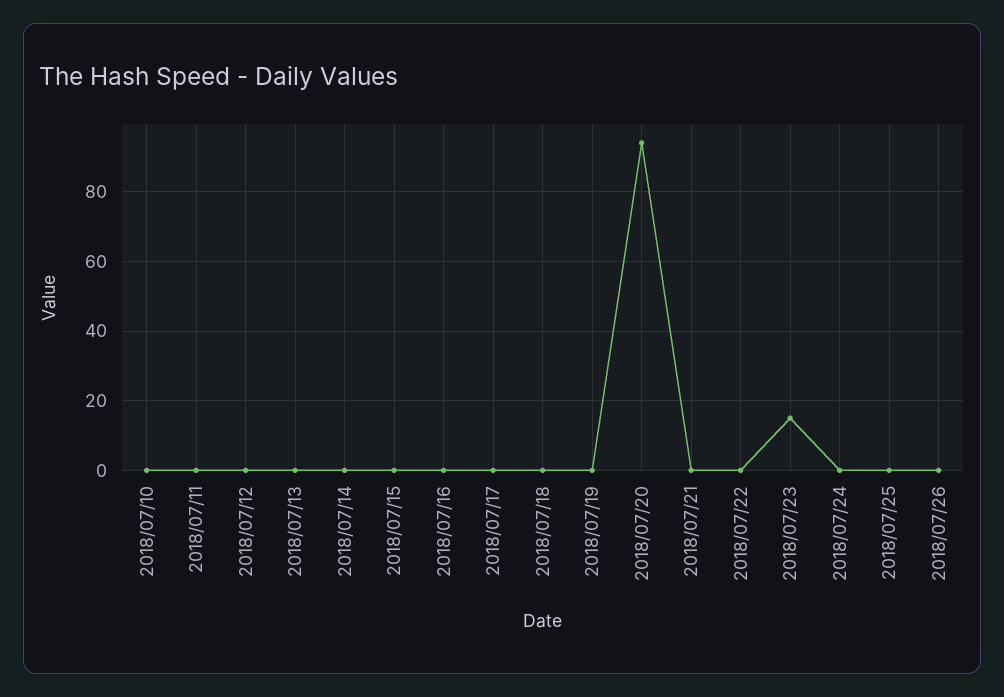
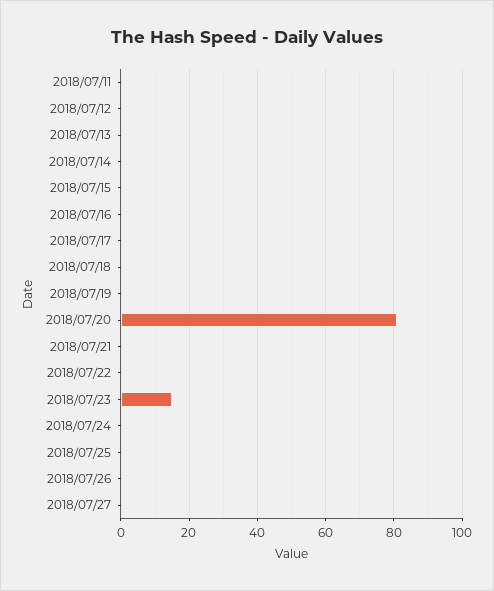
2018/07/10: 0 -> none
2018/07/20: 95 -> 80
2018/07/27: none -> 0

